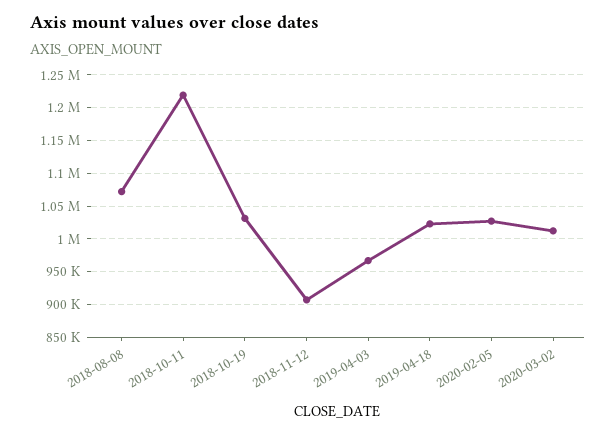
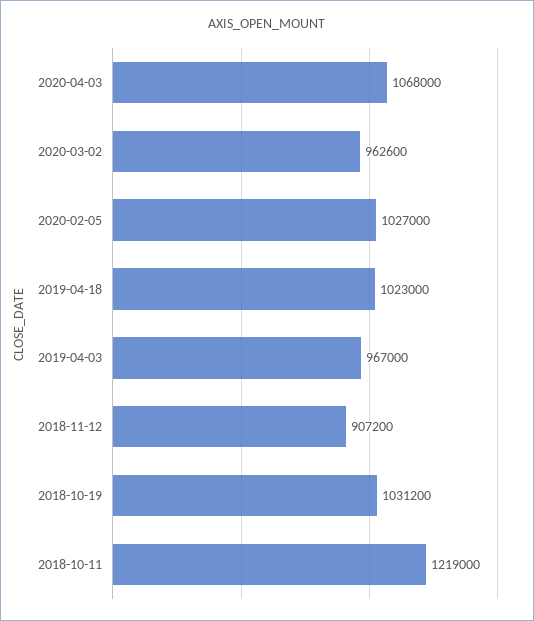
2018-08-08: 1070000 -> none
2020-03-02: 1010000 -> 962600
2020-04-03: none -> 1068000

